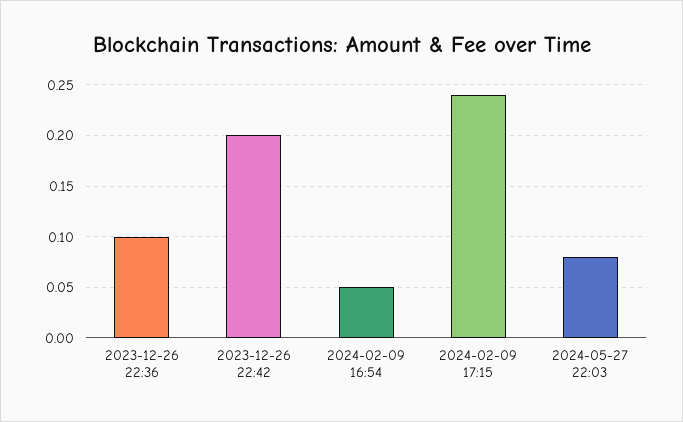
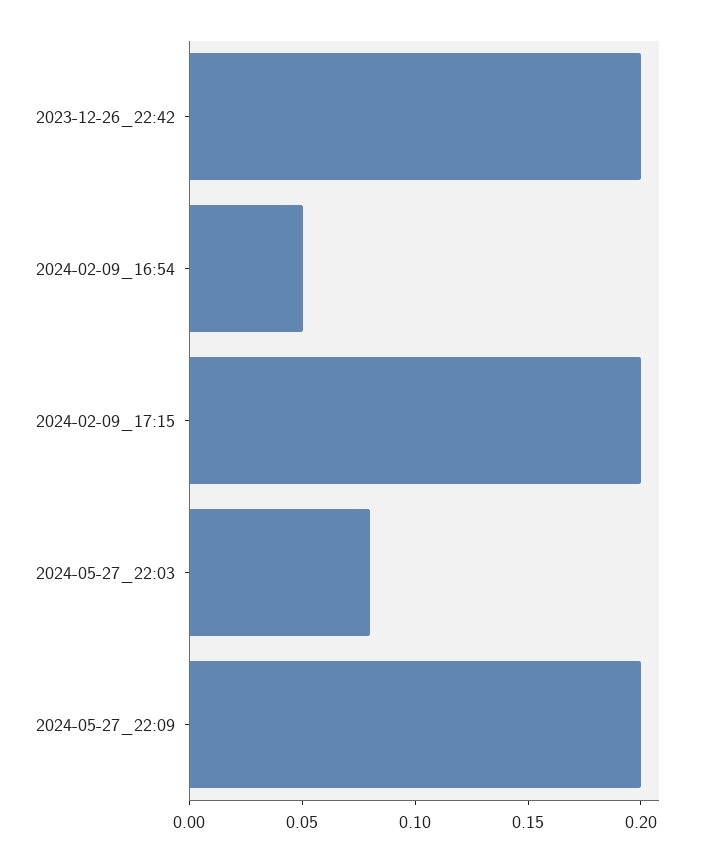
2023-12-26 22:36: 0.1 -> none
2024-02-09 17:15: 0.24 -> 0.2
2024-05-27_22:09: none -> 0.2

